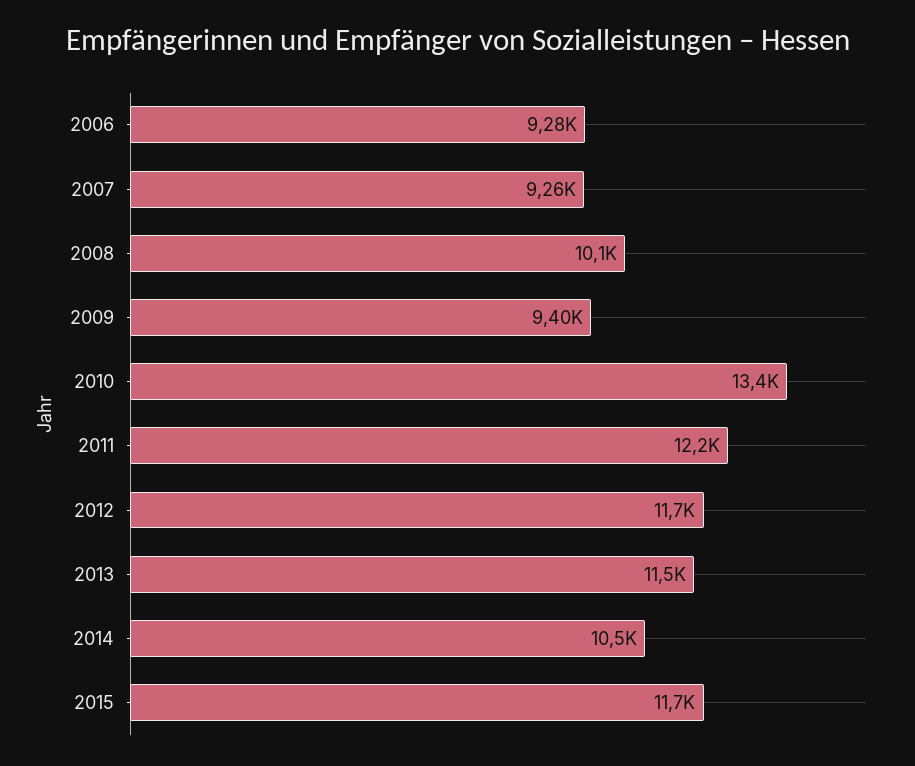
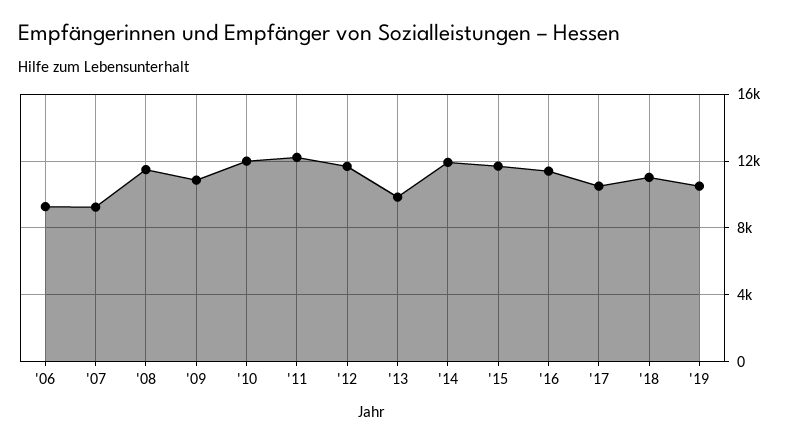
2008: 10100 -> 11500
2009: 9400 -> 11000
2010: 13400 -> 12000
2013: 11500 -> 10000
2014: 10500 -> 12000
'16: none -> 11500
'17: none -> 10500
'18: none -> 11000
'19: none -> 10500

